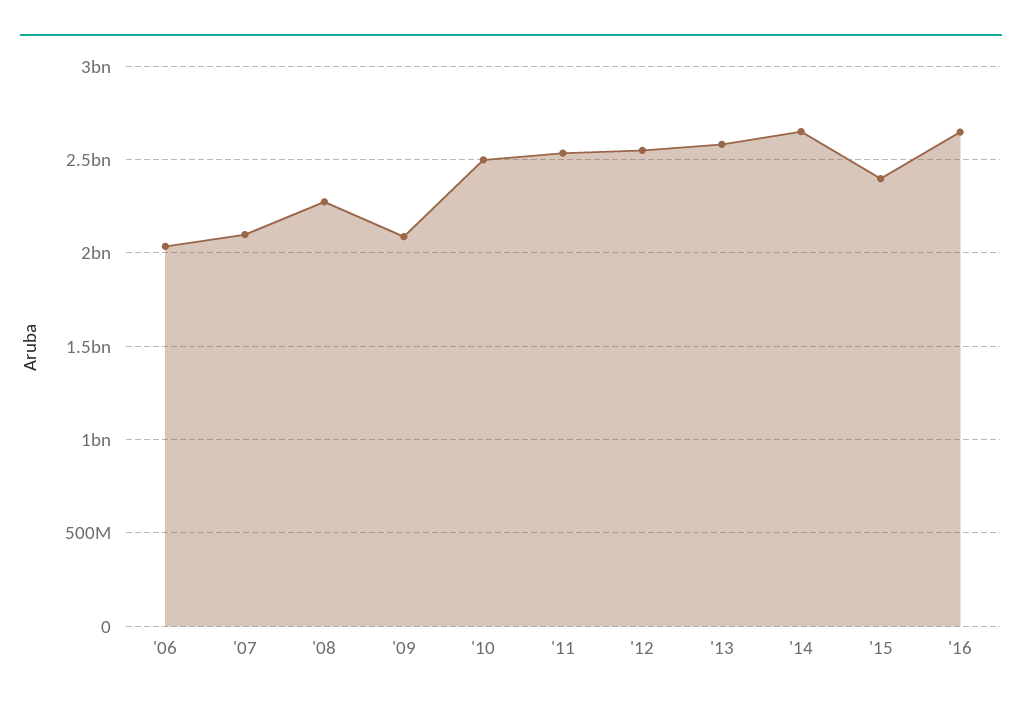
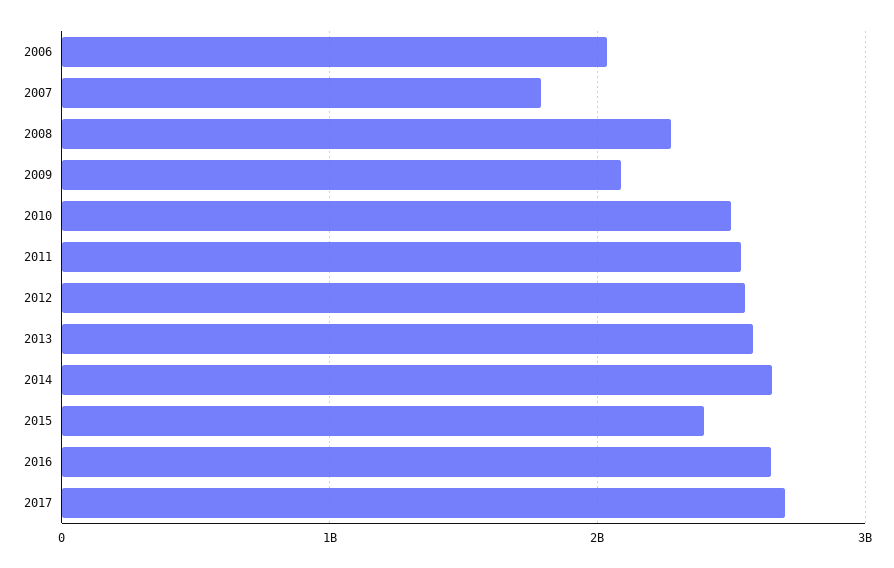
'07: 2100000000 -> 1800000000
2017: none -> 2700000000

